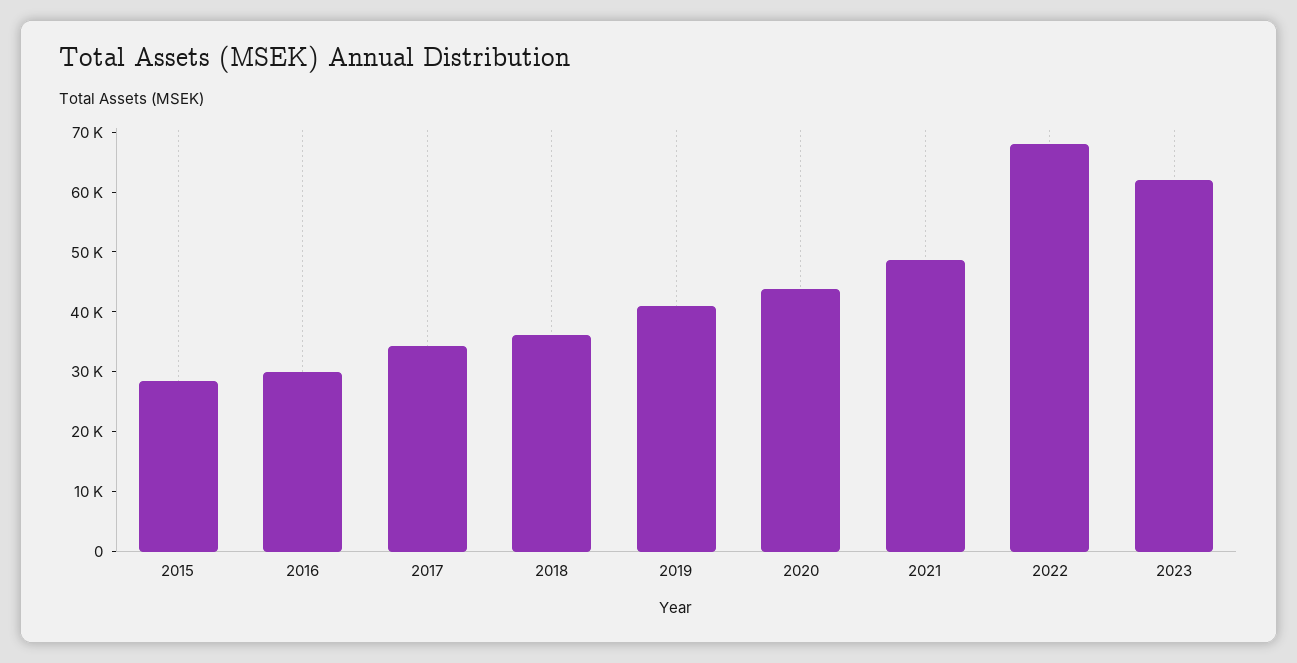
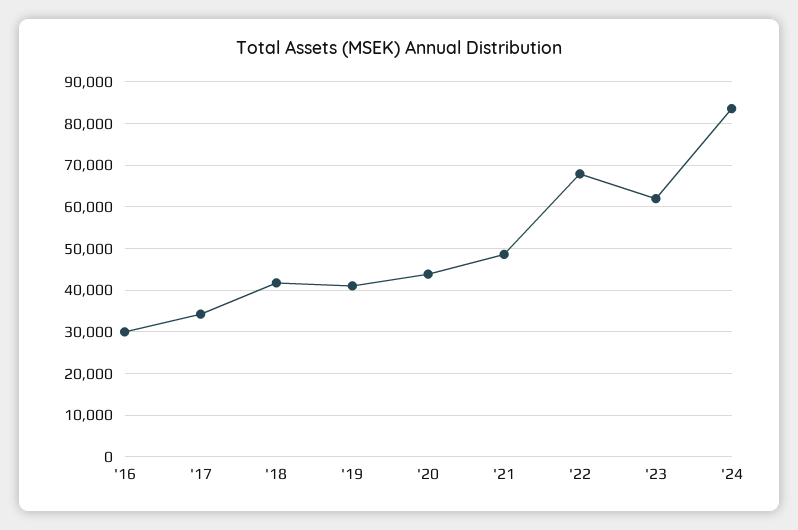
2015: 28000 -> none
2018: 36000 -> 42000
'24: none -> 84000

